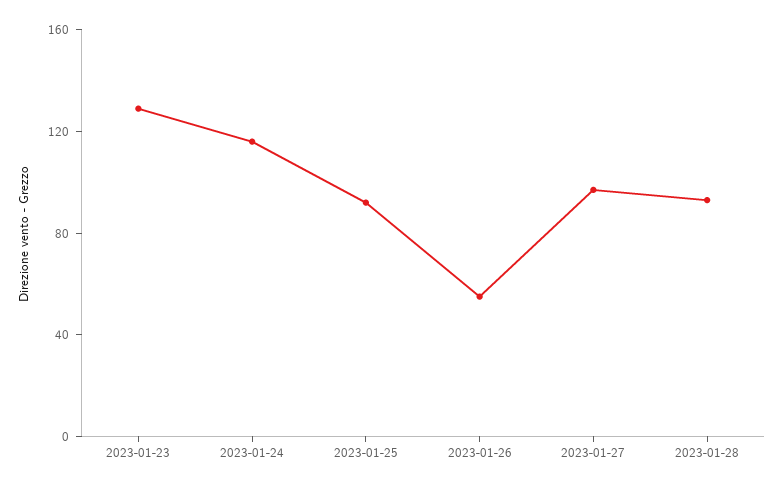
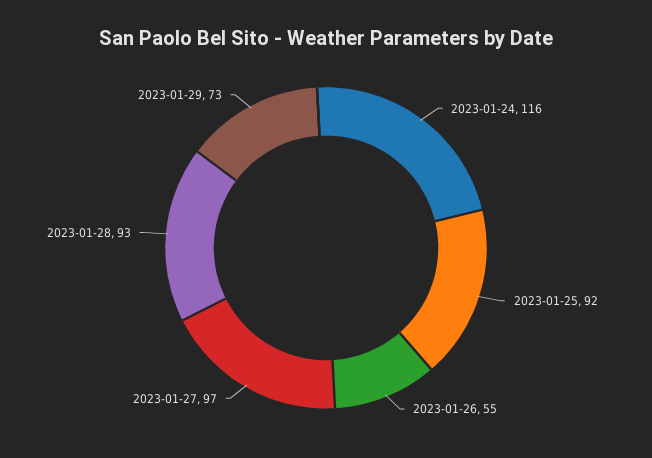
2023-01-23: 130 -> none
2023-01-29: none -> 73

